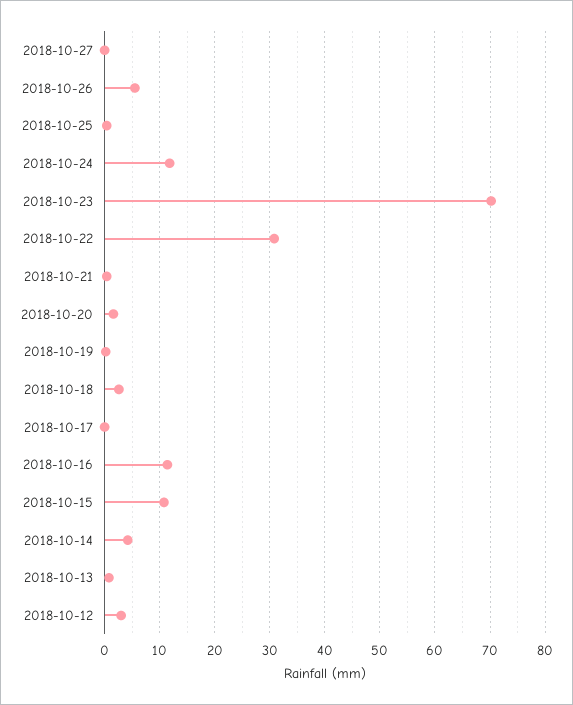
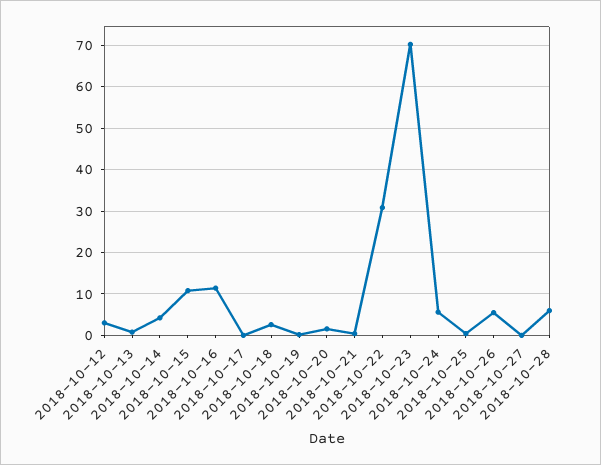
2018-10-24: 12 -> 6
2018-10-28: none -> 6

